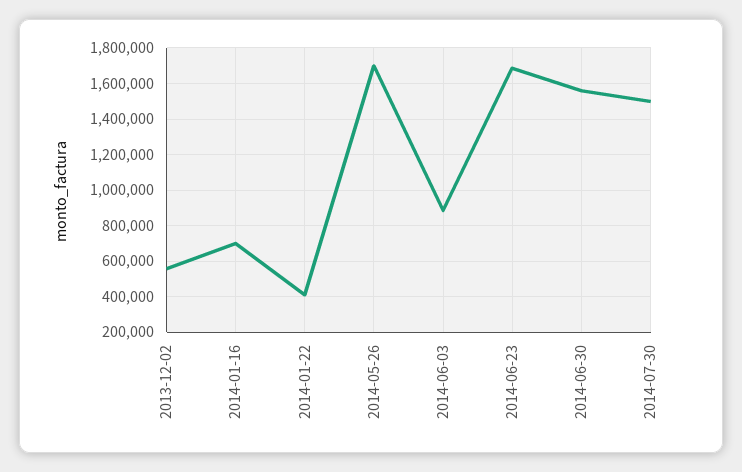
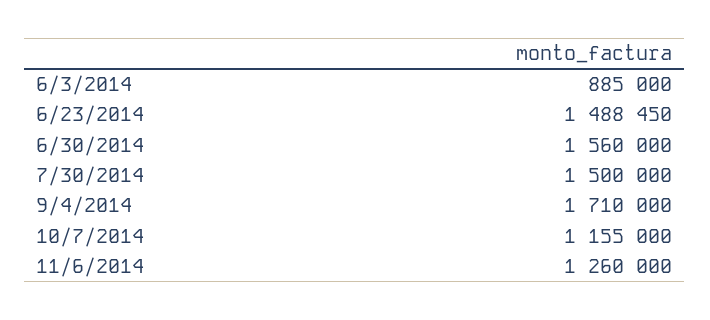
2013-12-02: 550000 -> none
2014-01-16: 700000 -> none
2014-01-22: 400000 -> none
2014-05-26: 1700000 -> none
2014-06-23: 1700000 -> 1488450
9/4/2014: none -> 1710000
10/7/2014: none -> 1155000
11/6/2014: none -> 1260000

